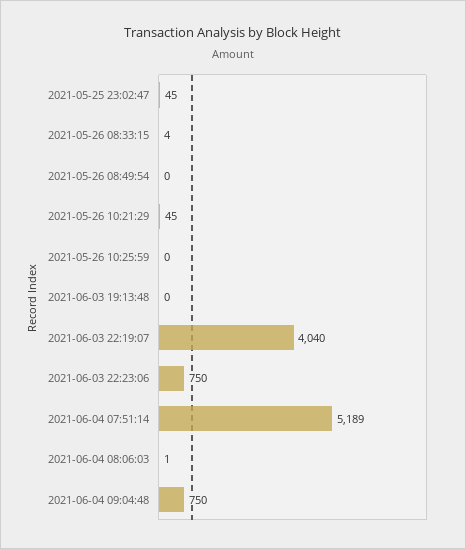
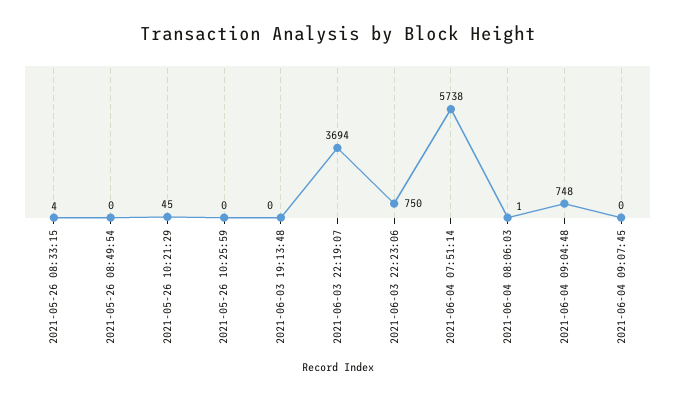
2021-05-25 23:02:47: 45 -> none
2021-06-03 22:19:07: 4040 -> 3694
2021-06-04 07:51:14: 5189 -> 5738
2021-06-04 09:04:48: 750 -> 748
2021-06-04 09:07:45: none -> 0

